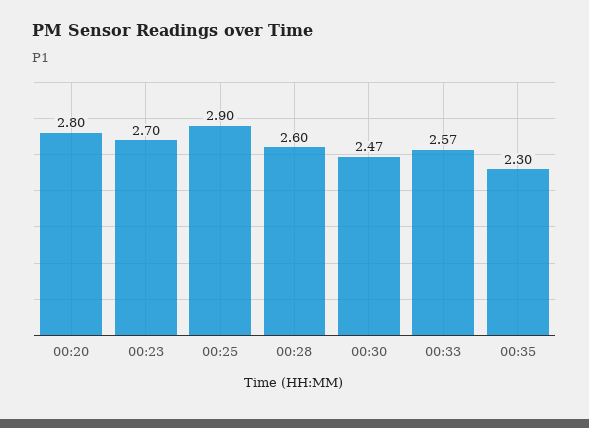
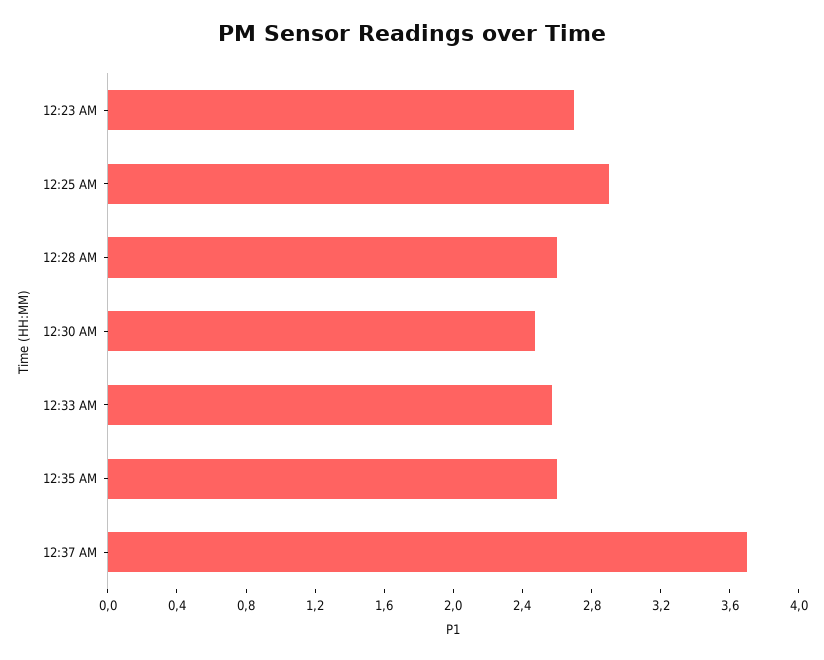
00:20: 2.8 -> none
00:35: 2.3 -> 2.6
12:37 AM: none -> 3.7

